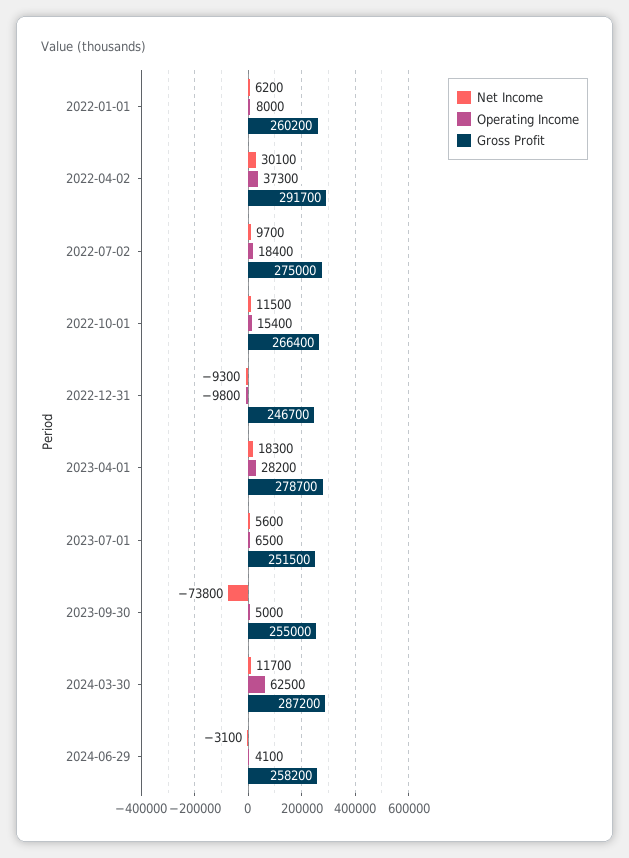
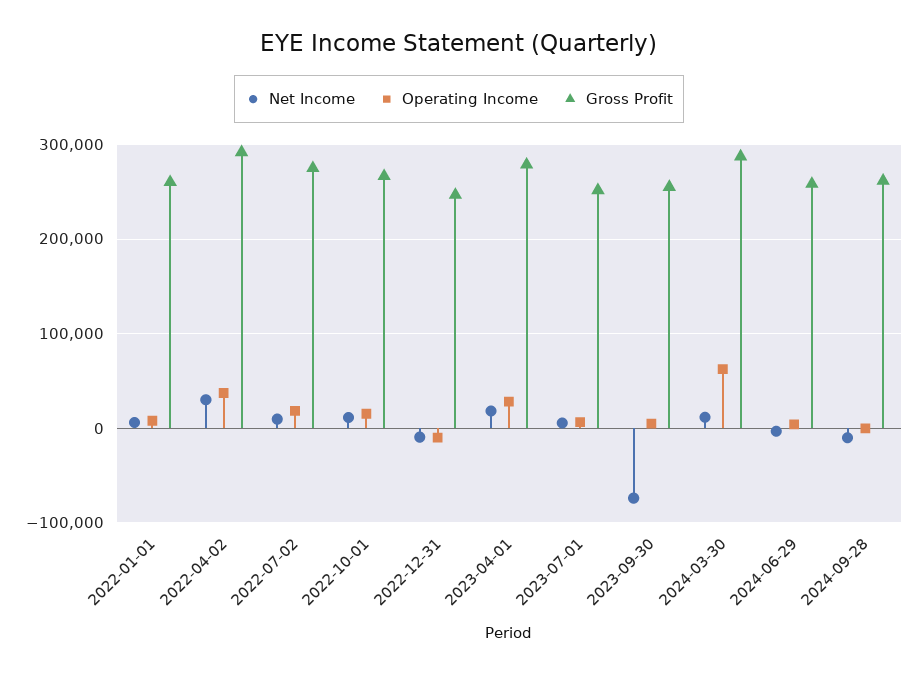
Net Income, 2024-09-28: none -> -10000
Operating Income, 2024-09-28: none -> 0
Gross Profit, 2024-09-28: none -> 260000

